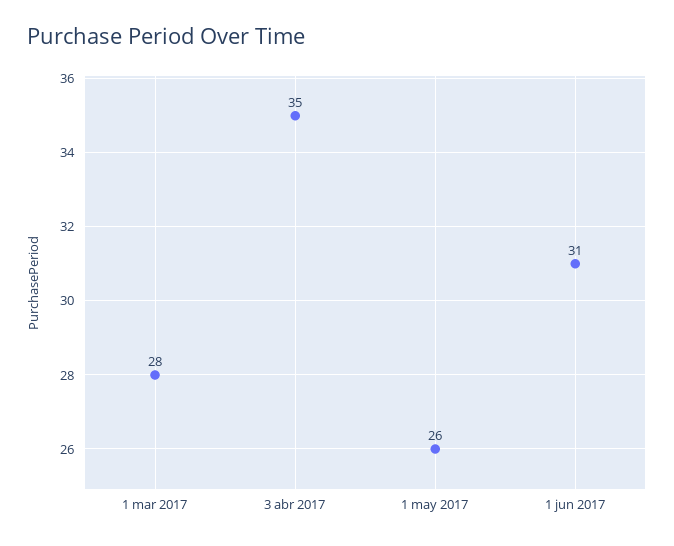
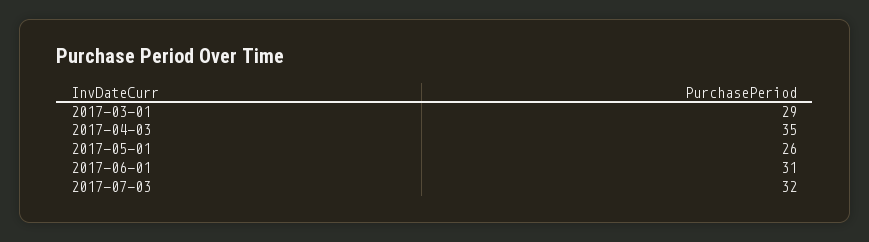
1 mar 2017: 28 -> 29
2017-07-03: none -> 32

